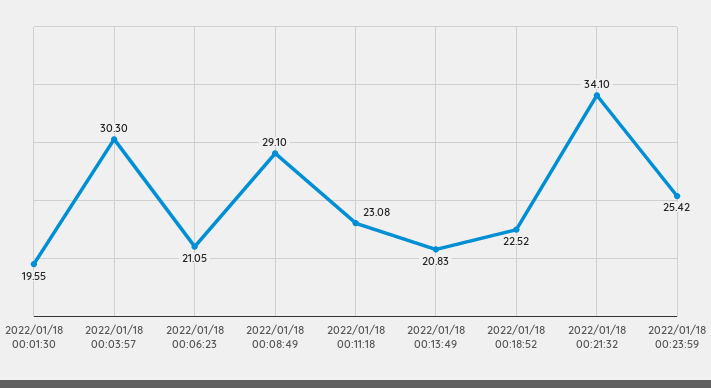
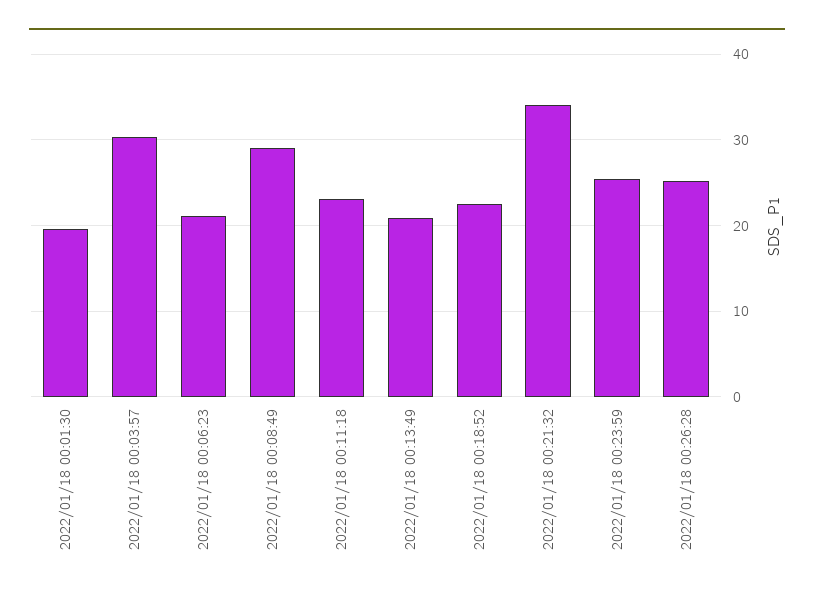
2022/01/18 00:26:28: none -> 25

